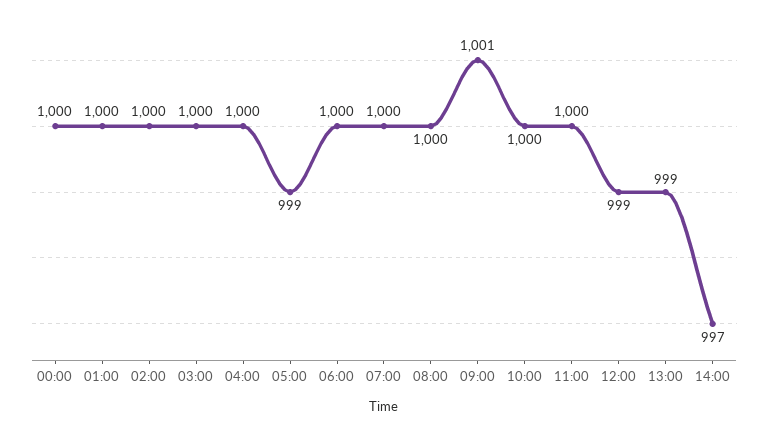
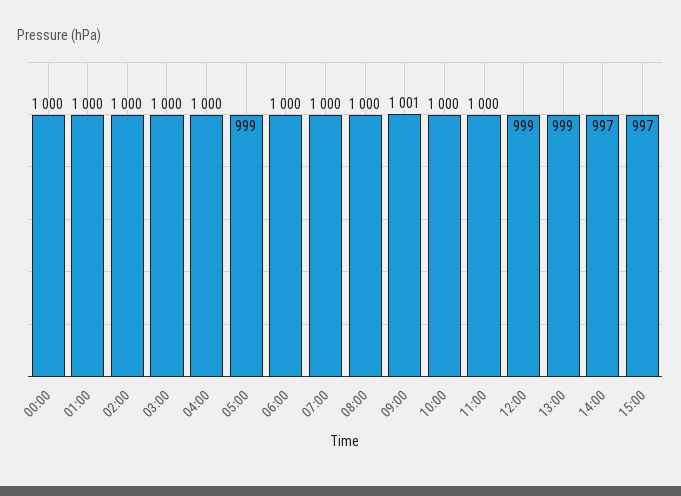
15:00: none -> 997

